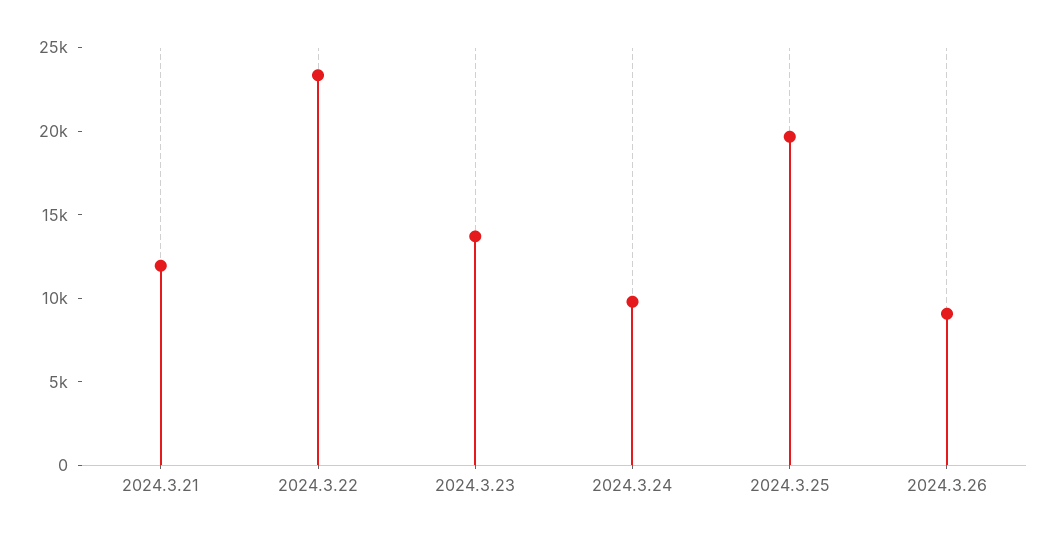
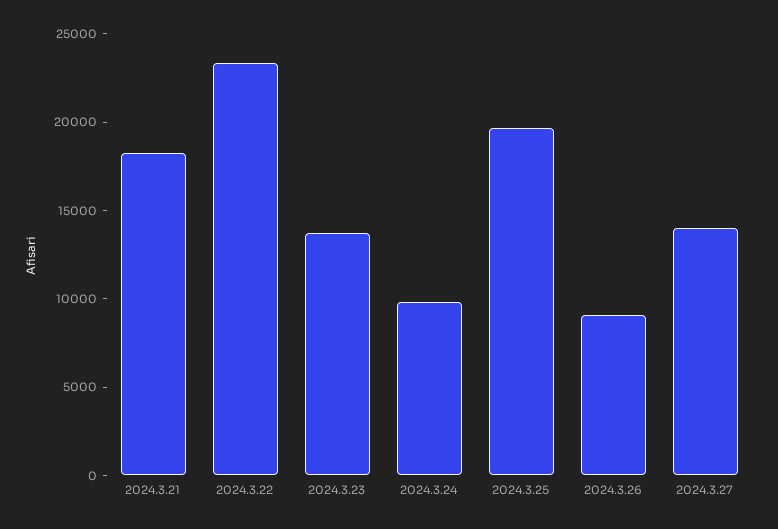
2024.3.21: 12000 -> 18000
2024.3.27: none -> 14000

